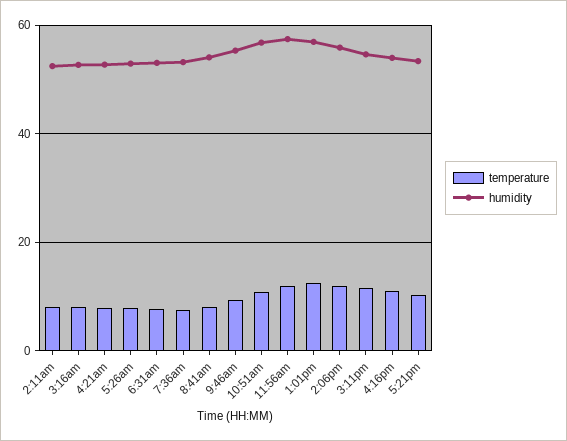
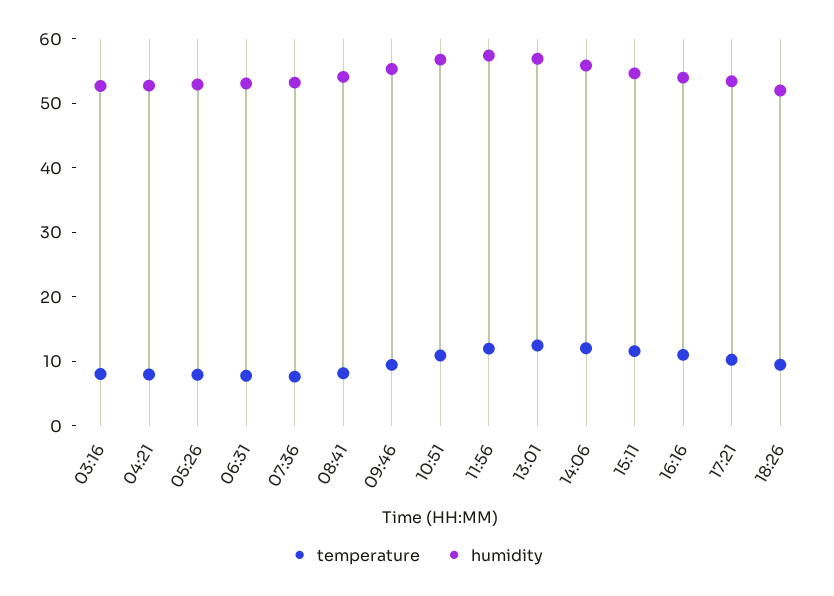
temperature, 2:11am: 8 -> none
humidity, 2:11am: 52 -> none
temperature, 18:26: none -> 10
humidity, 18:26: none -> 52

